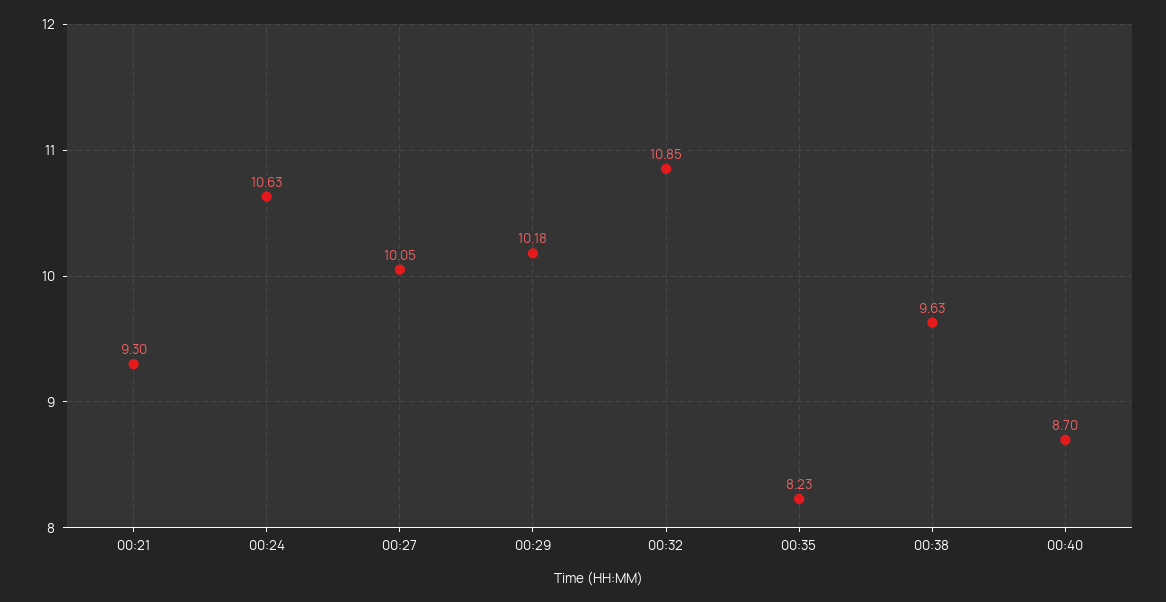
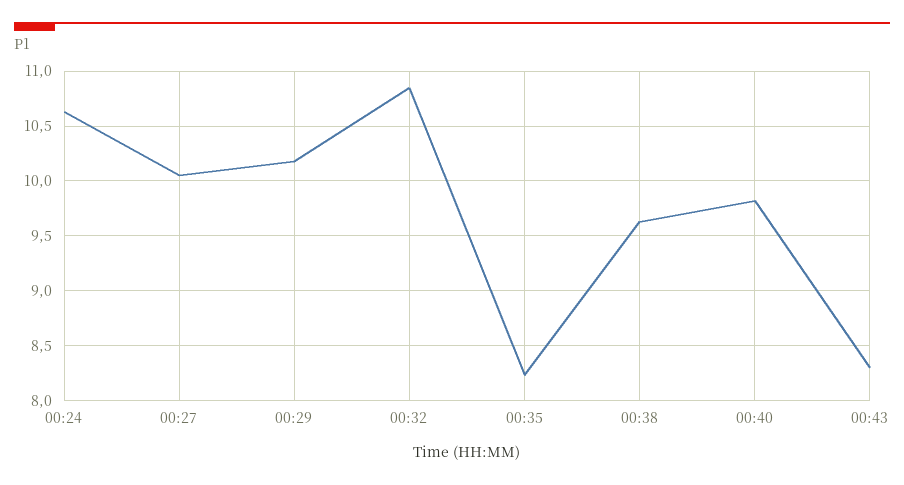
00:21: 9.3 -> none
00:40: 8.7 -> 9.8
00:43: none -> 8.3

